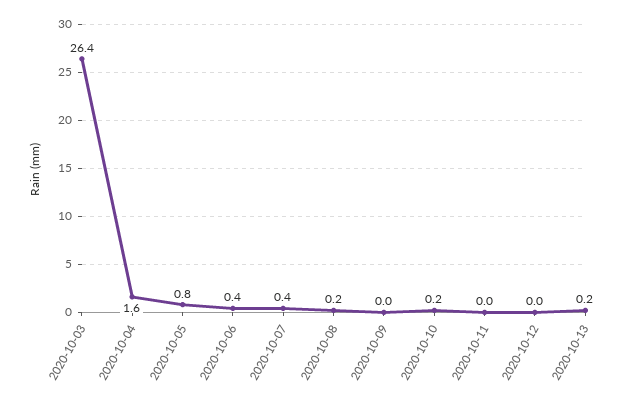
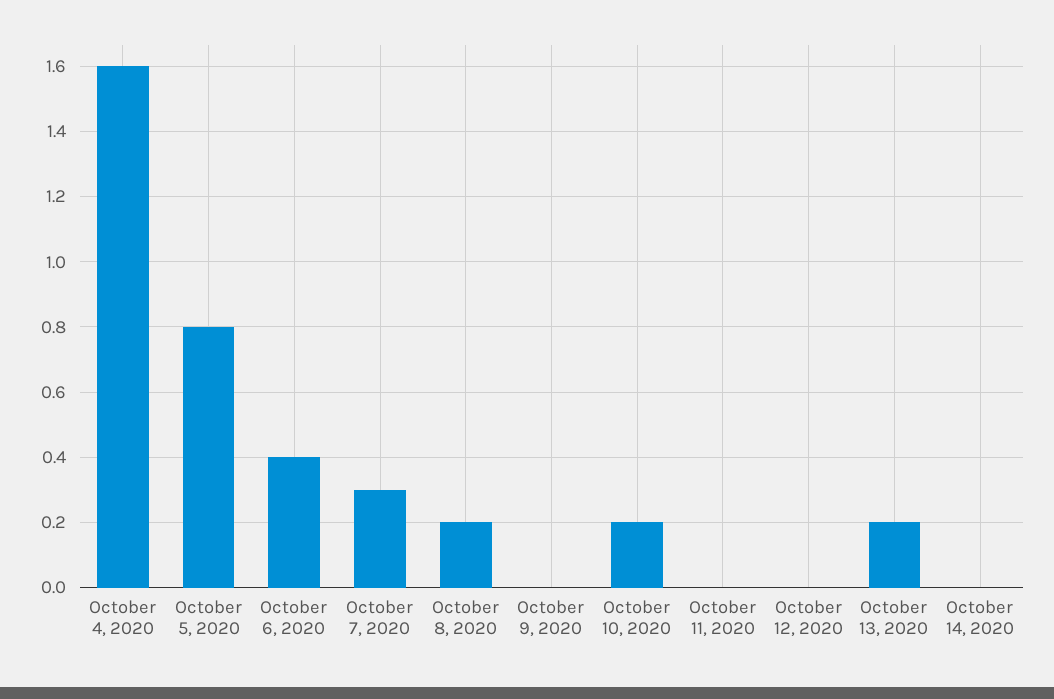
2020-10-03: 26.4 -> none
2020-10-07: 0.4 -> 0.3
October 14, 2020: none -> 0

